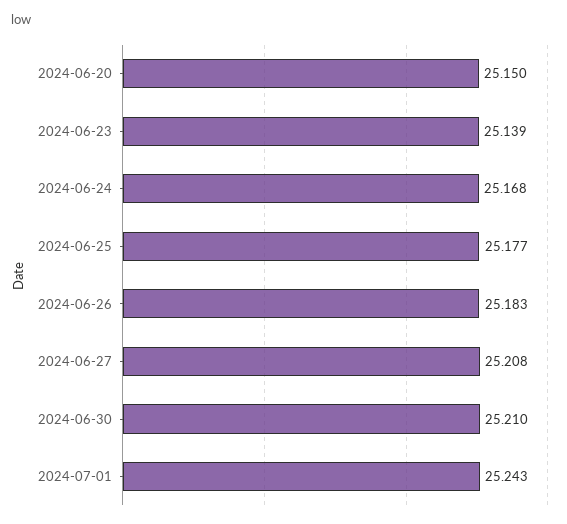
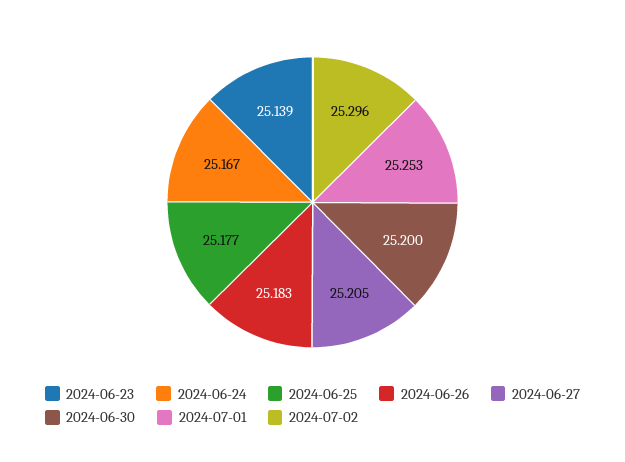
2024-06-20: 25.15 -> none
2024-06-24: 25.168 -> 25.167
2024-06-27: 25.208 -> 25.205
2024-06-30: 25.21 -> 25.2
2024-07-01: 25.243 -> 25.253
2024-07-02: none -> 25.296

